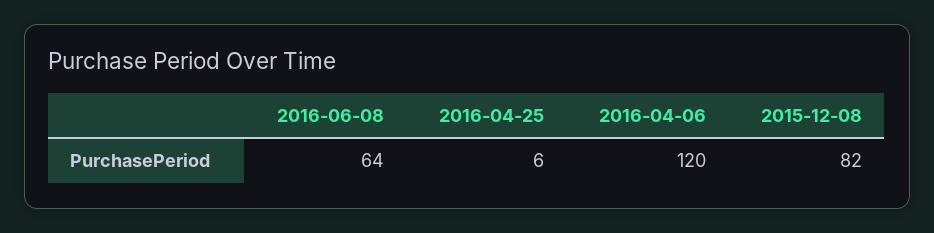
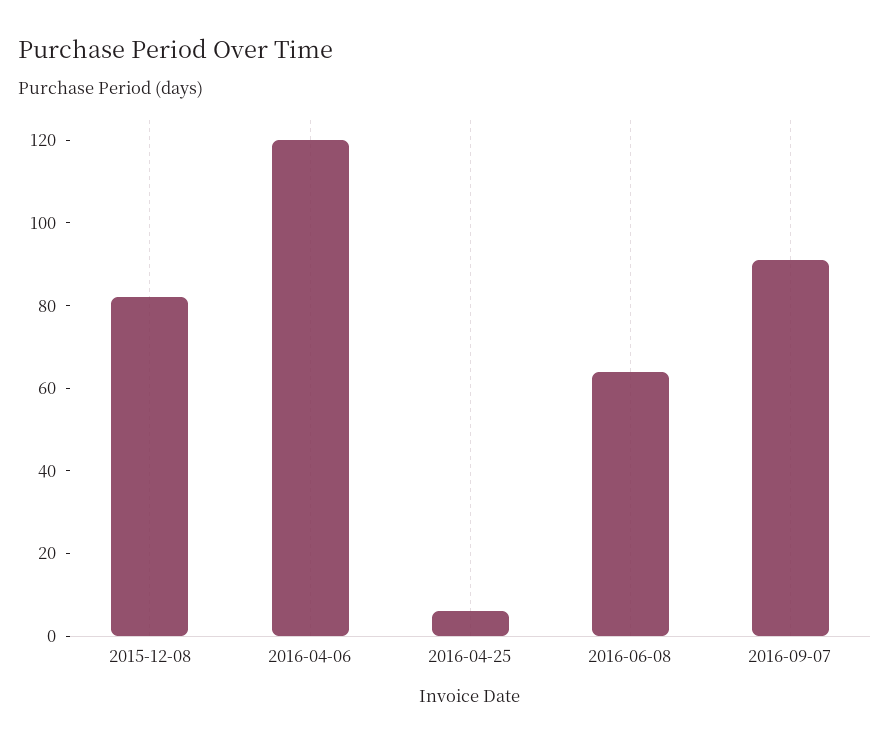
2016-09-07: none -> 90

